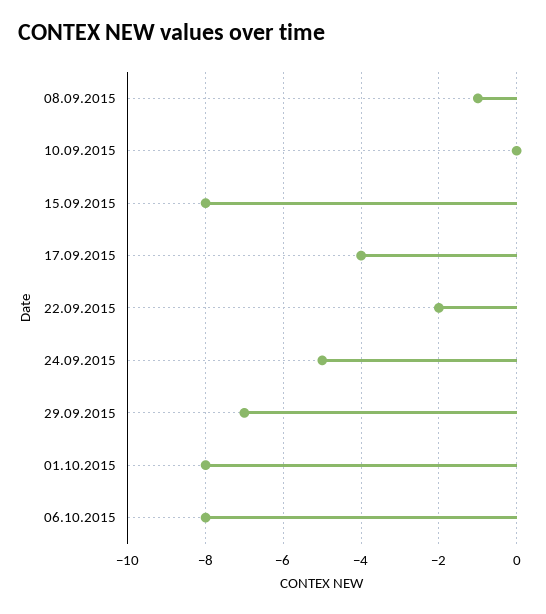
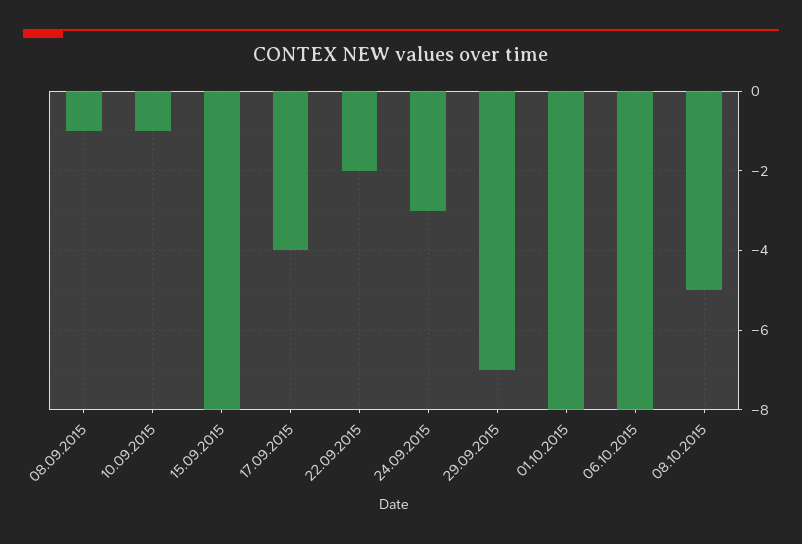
10.09.2015: 0 -> -1
24.09.2015: -5 -> -3
08.10.2015: none -> -5

